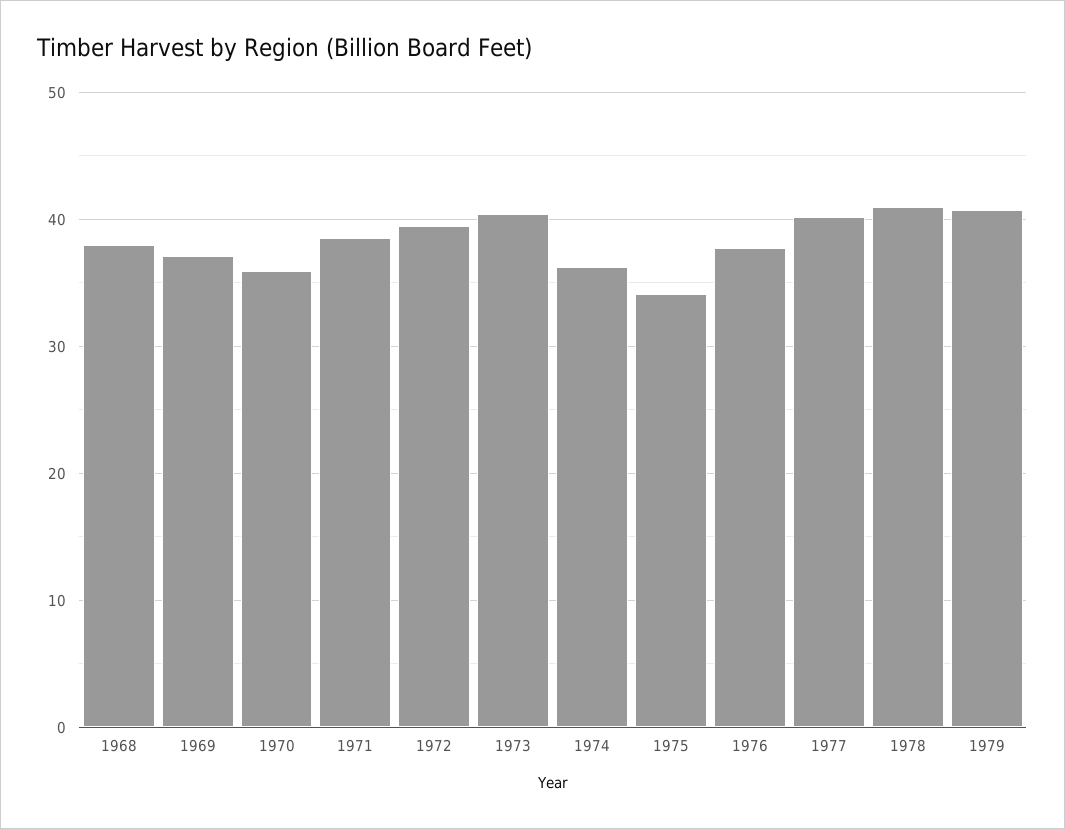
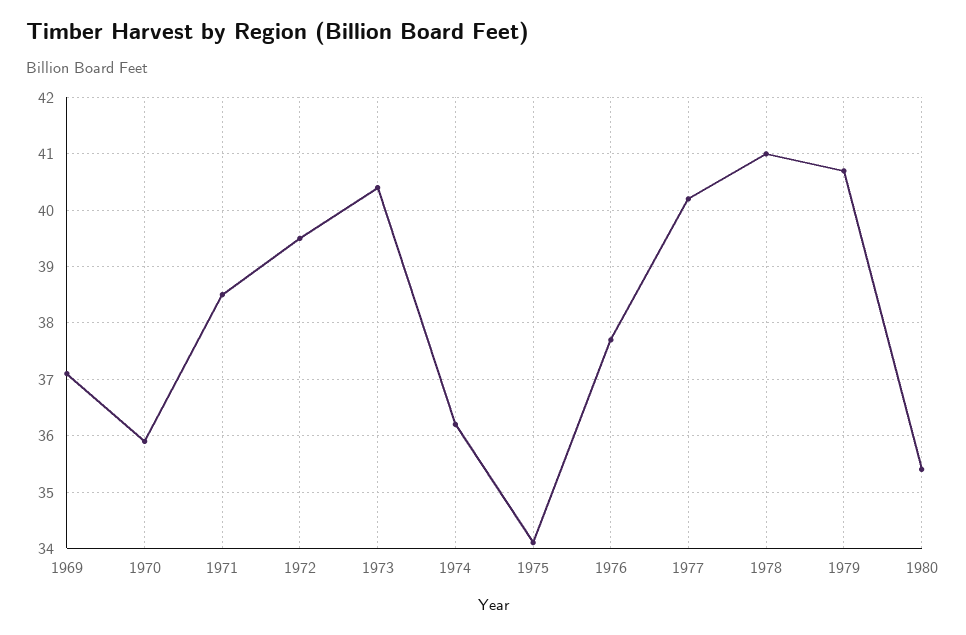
1968: 38 -> none
1980: none -> 35.5

